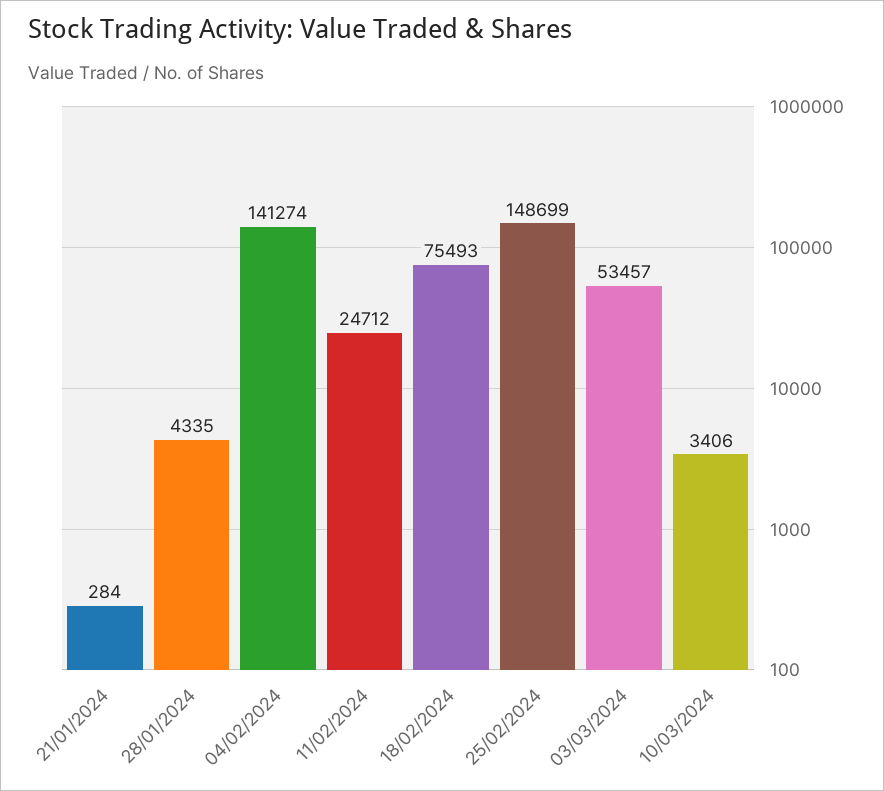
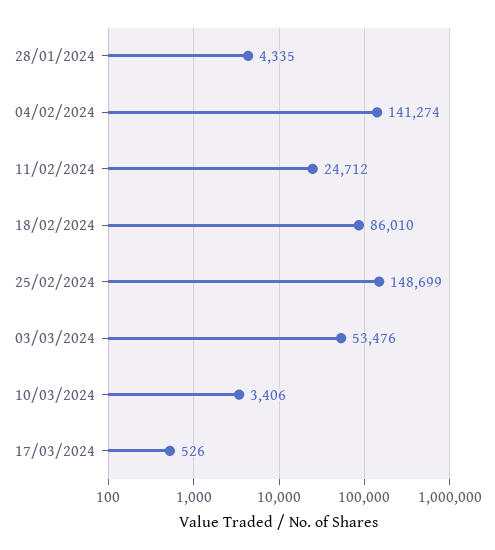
21/01/2024: 284 -> none
18/02/2024: 75493 -> 86010
03/03/2024: 53457 -> 53476
17/03/2024: none -> 526

